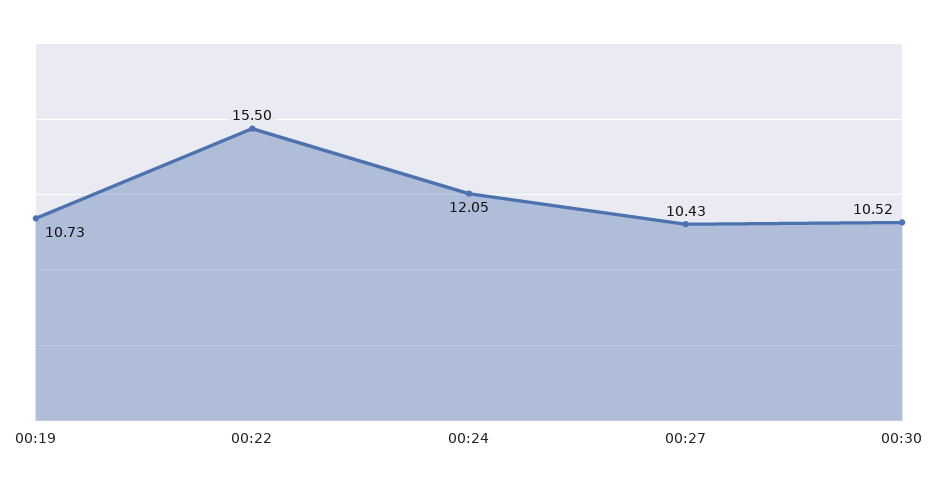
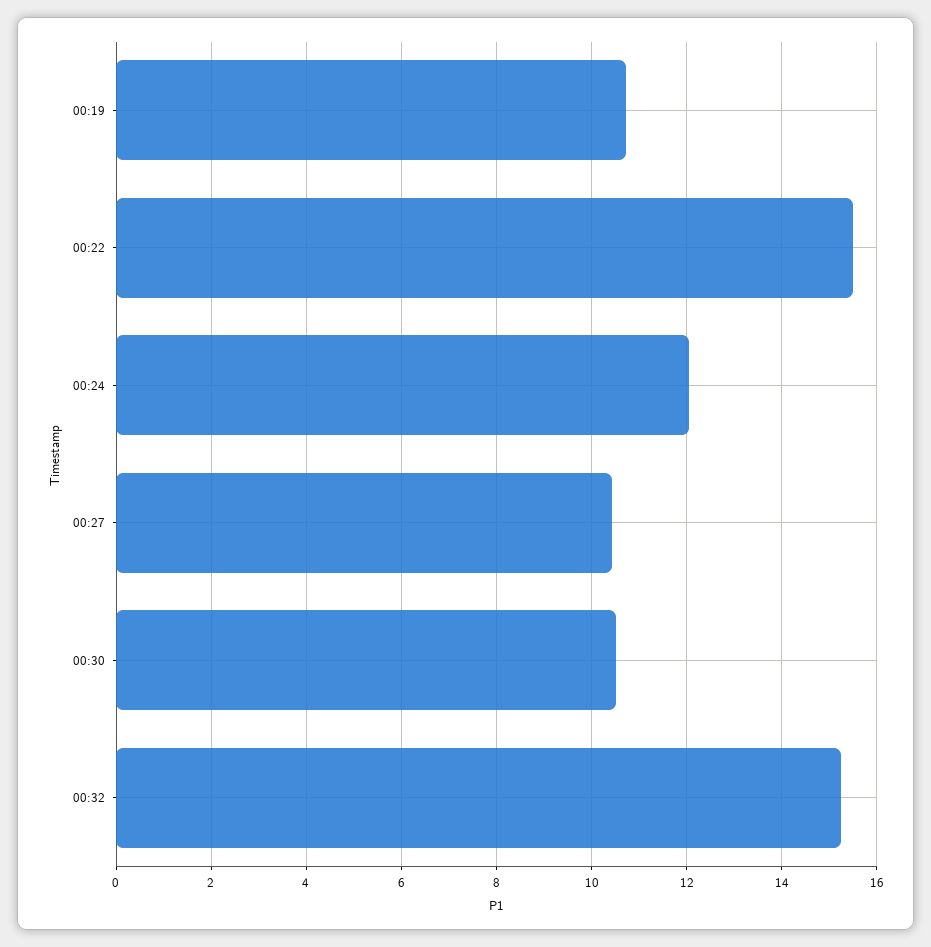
00:32: none -> 15.2

